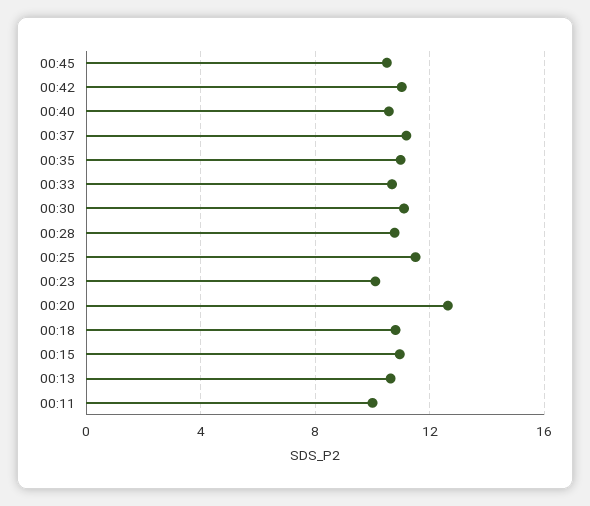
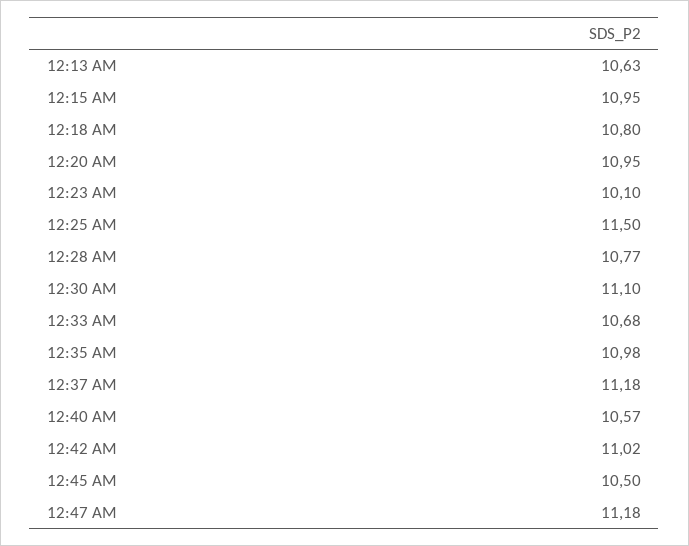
00:20: 12.5 -> 10.95
00:11: 10 -> none
12:47 AM: none -> 11.18

